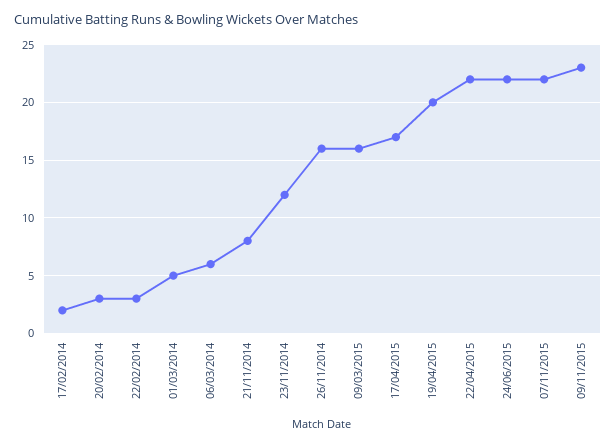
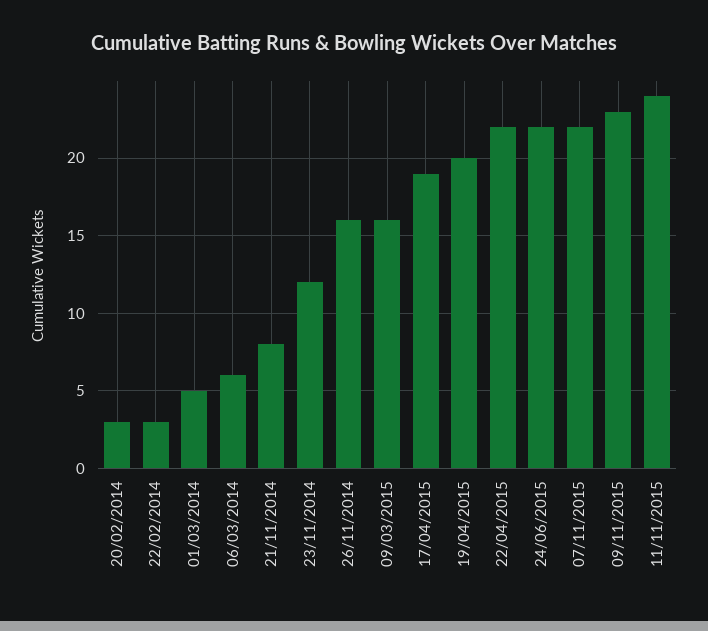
17/02/2014: 2 -> none
17/04/2015: 17 -> 19
11/11/2015: none -> 24

